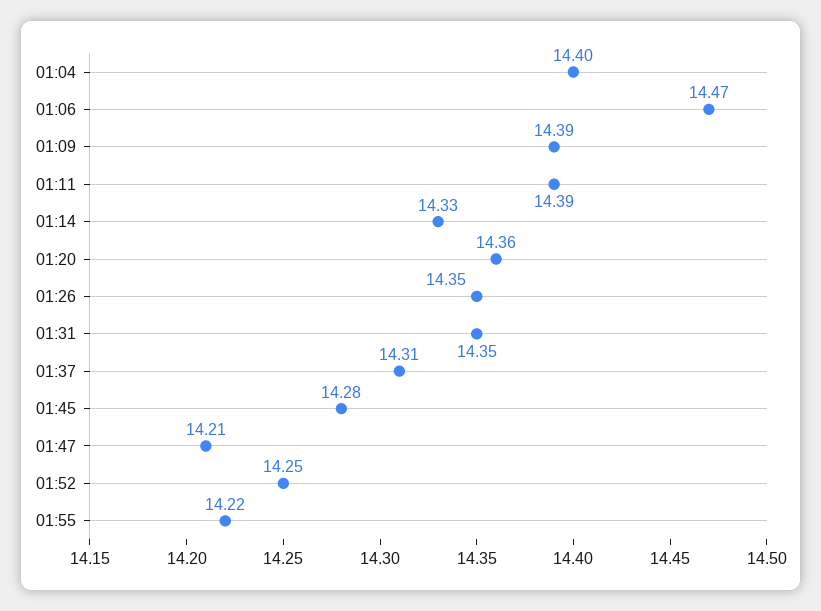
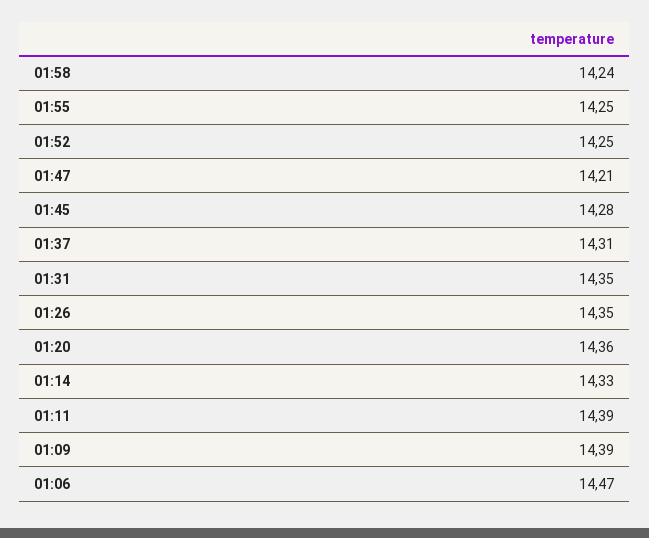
01:04: 14.4 -> none
01:55: 14.22 -> 14.25
01:58: none -> 14.24

